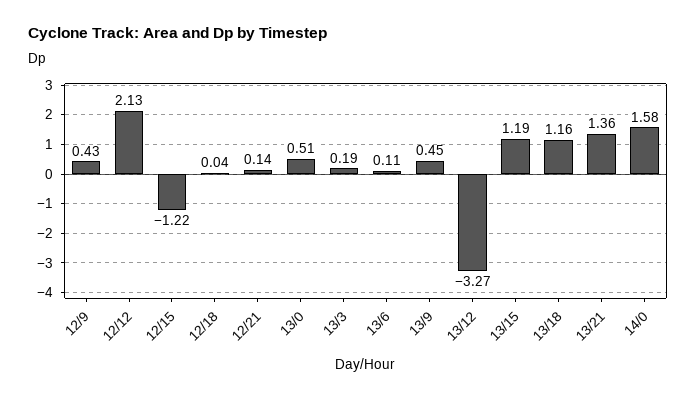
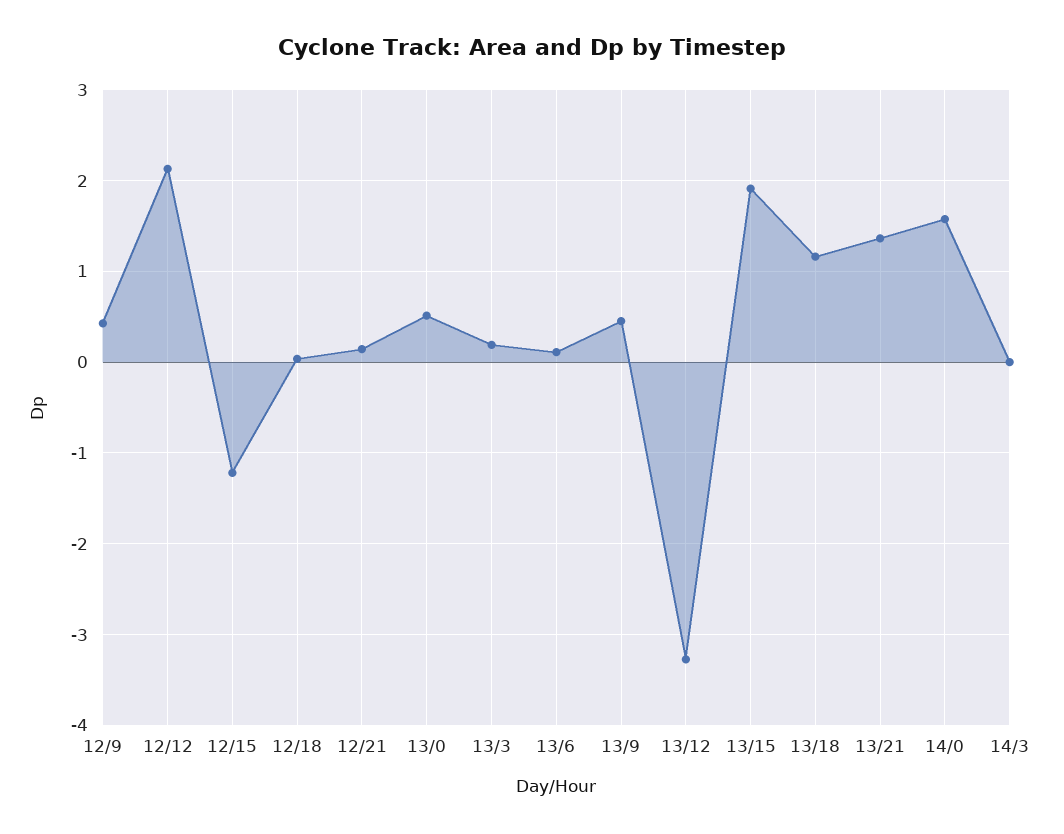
13/15: 1.19 -> 1.9
14/3: none -> 0

